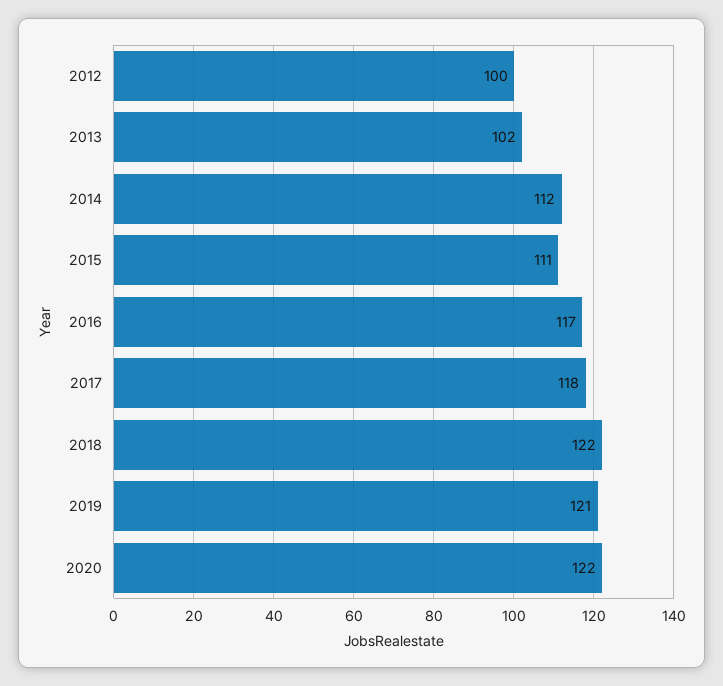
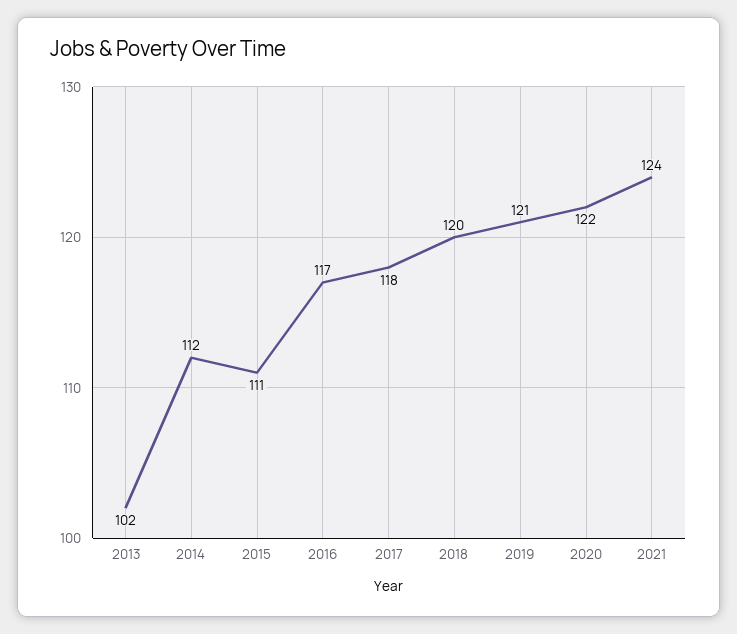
2012: 100 -> none
2018: 122 -> 120
2021: none -> 124

